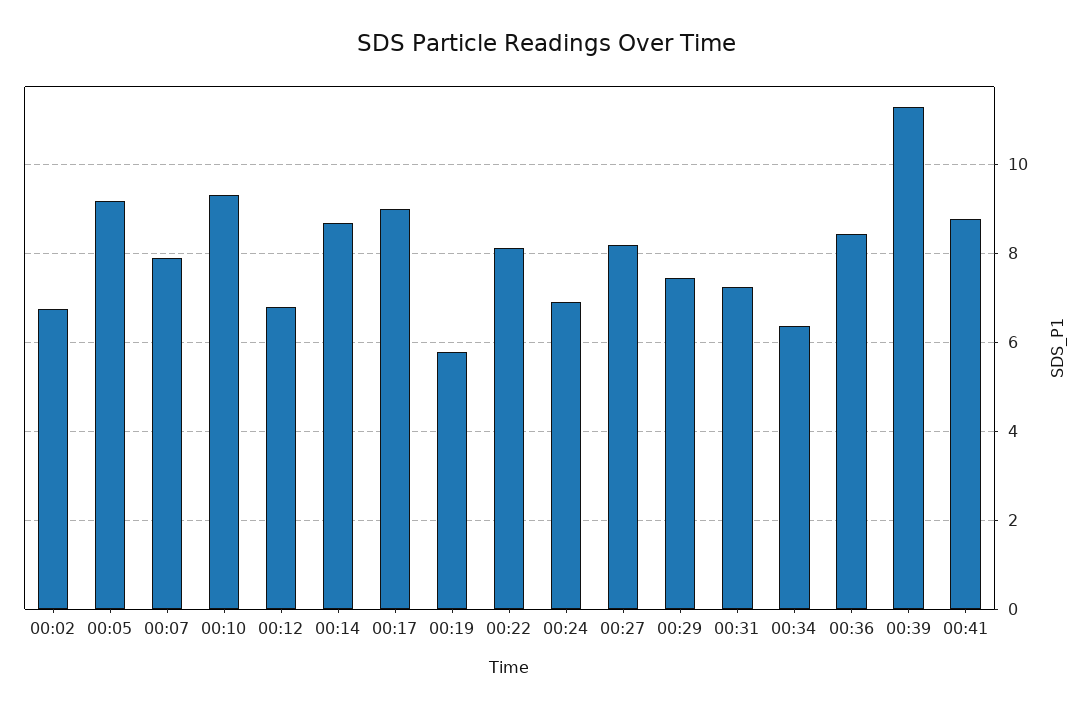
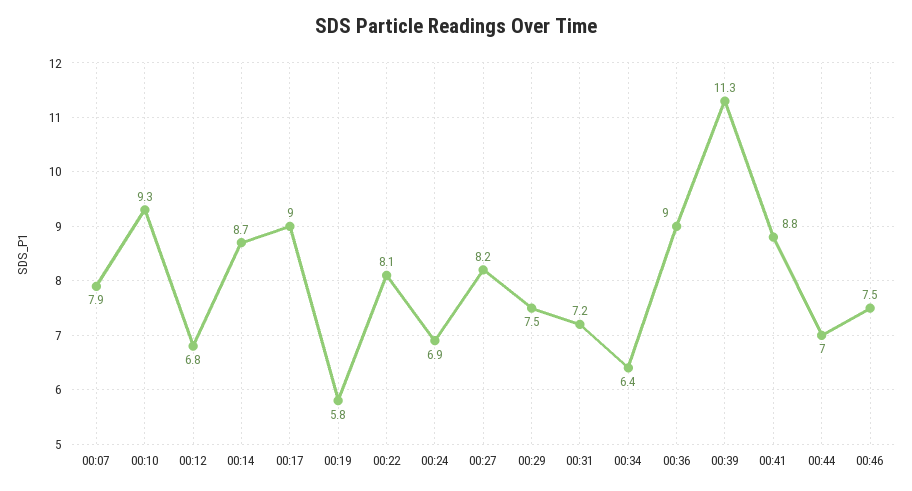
00:02: 6.8 -> none
00:05: 9.2 -> none
00:36: 8.4 -> 9
00:44: none -> 7
00:46: none -> 7.5

